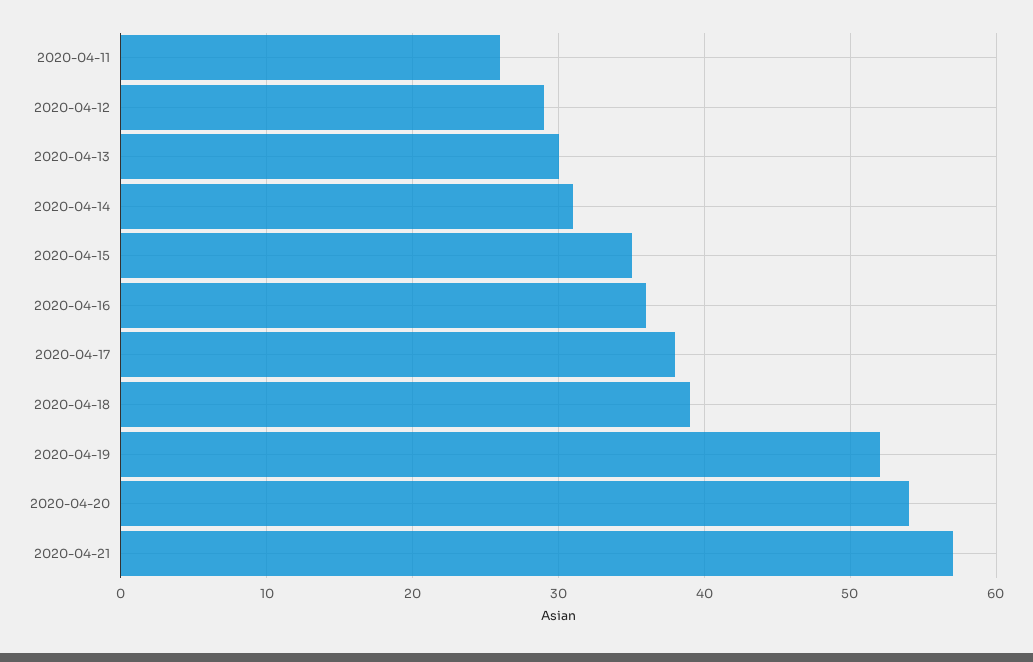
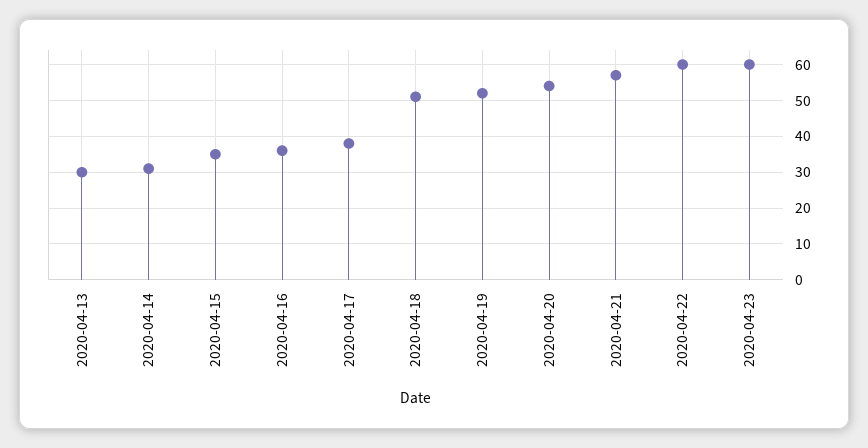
2020-04-11: 26 -> none
2020-04-12: 29 -> none
2020-04-18: 39 -> 50
2020-04-22: none -> 60
2020-04-23: none -> 60

